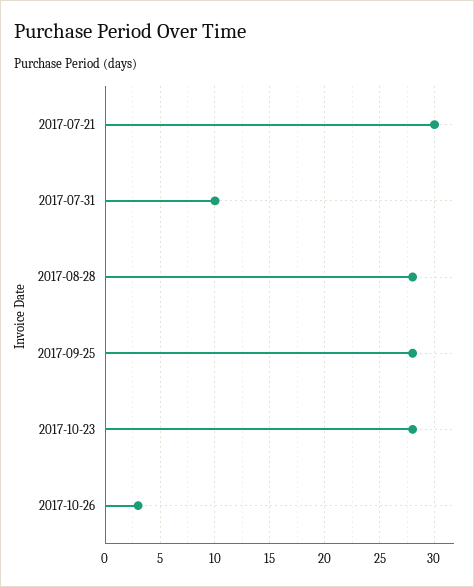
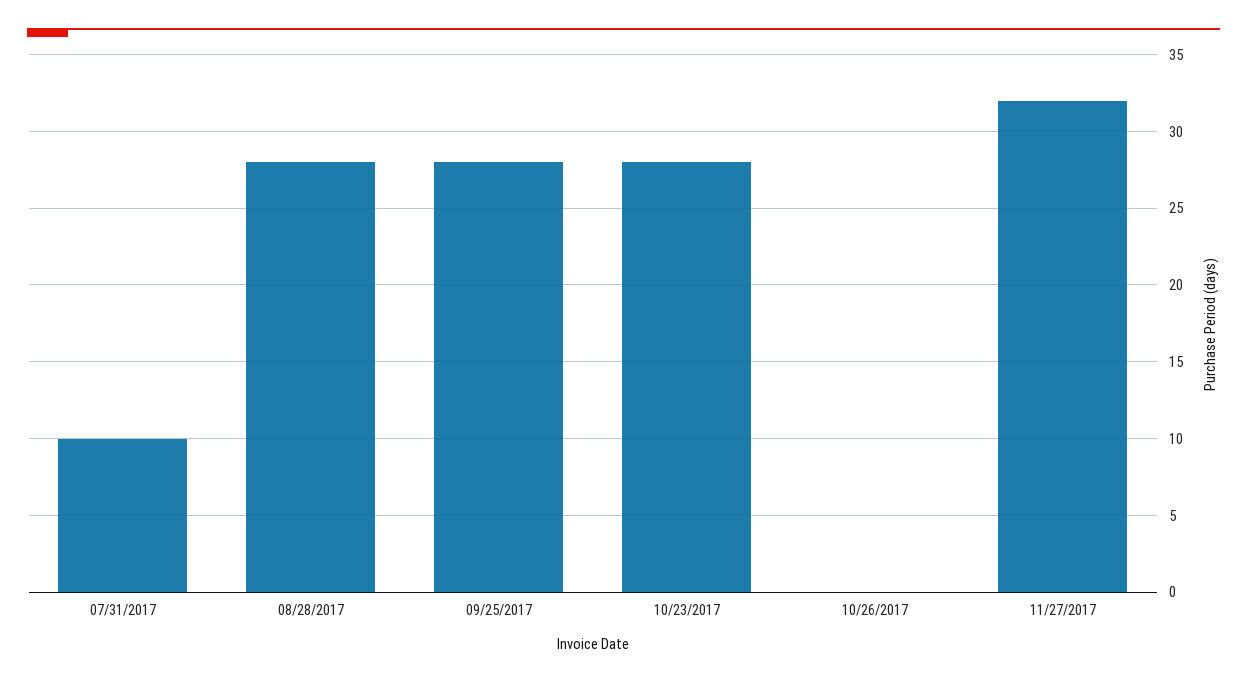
2017-07-21: 30 -> none
2017-10-26: 3 -> 0
11/27/2017: none -> 32

